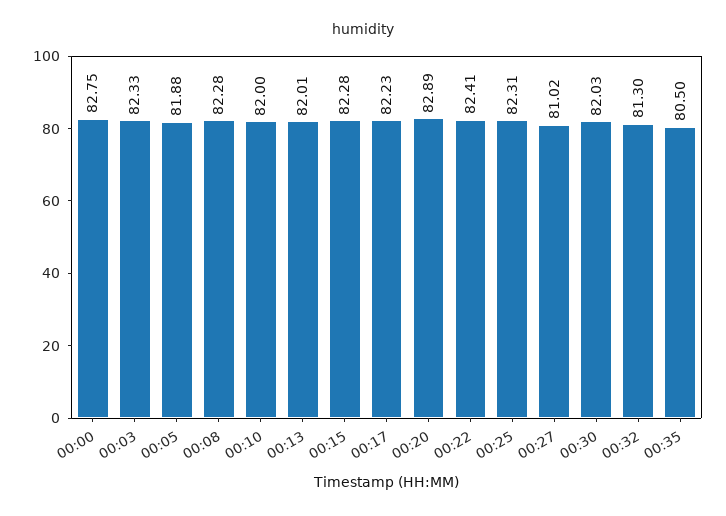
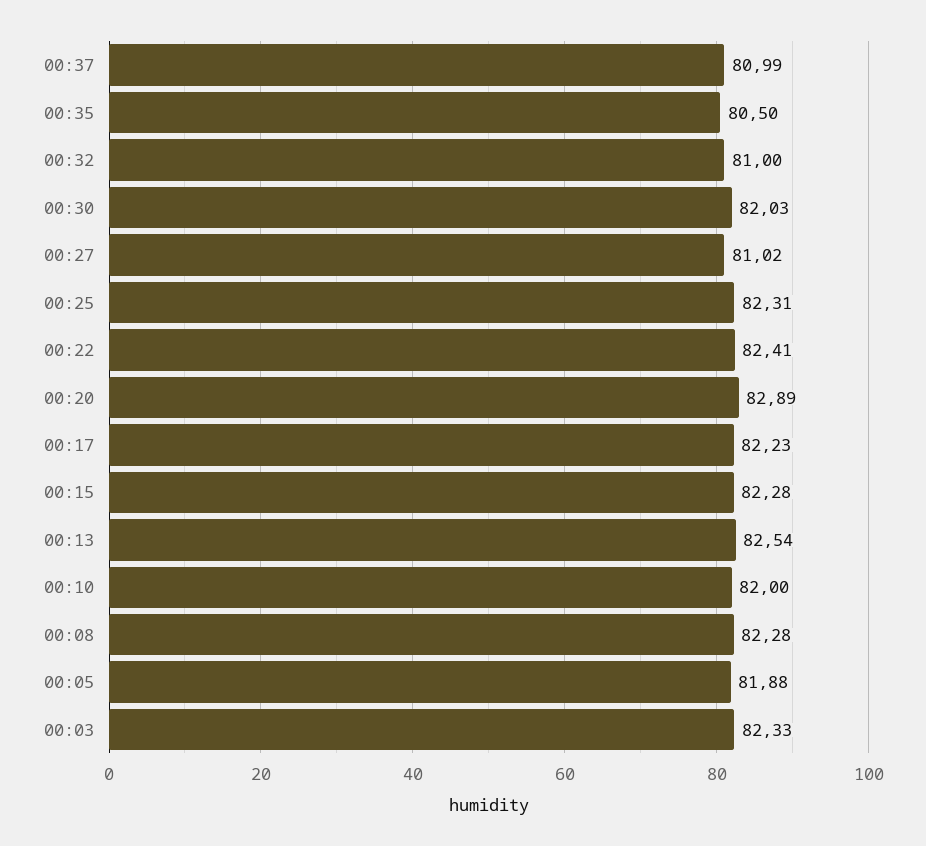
00:00: 82.75 -> none
00:13: 82.01 -> 82.54
00:32: 81.3 -> 81
00:37: none -> 80.99

